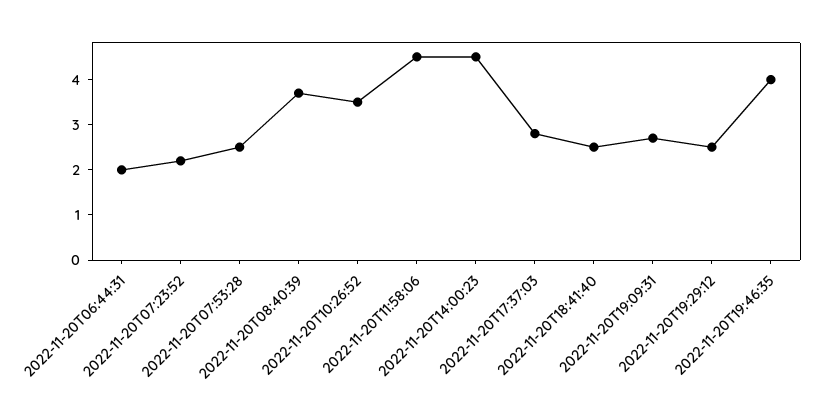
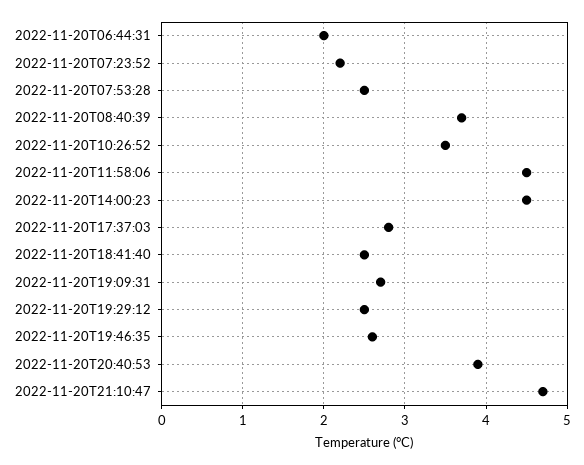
2022-11-20T19:46:35: 4 -> 2.6
2022-11-20T20:40:53: none -> 3.9
2022-11-20T21:10:47: none -> 4.7

